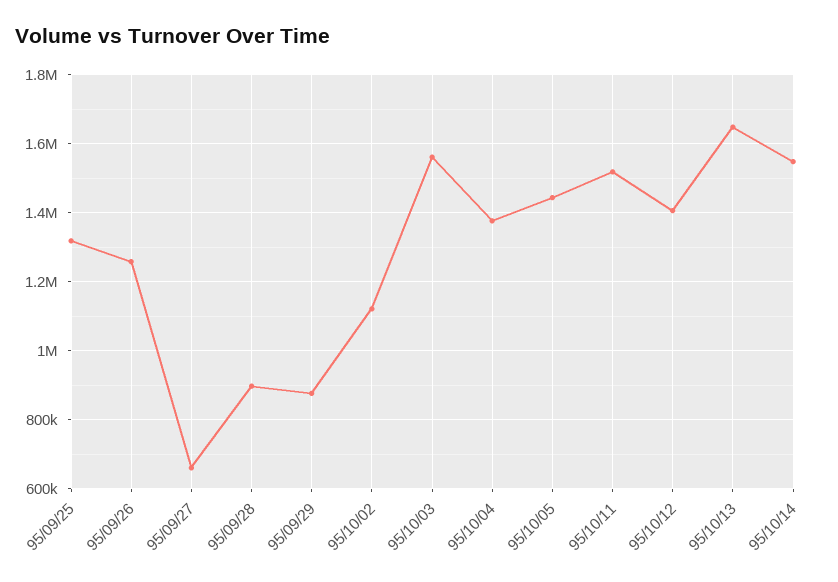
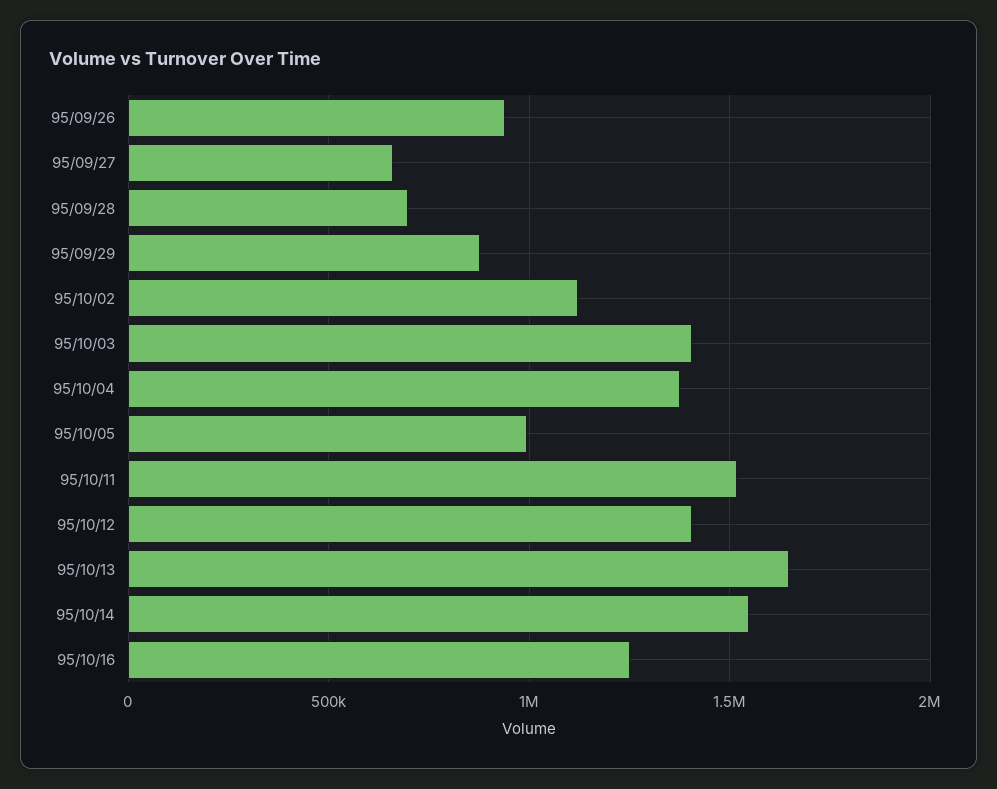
95/09/25: 1320000 -> none
95/09/26: 1260000 -> 950000
95/09/28: 900000 -> 700000
95/10/03: 1560000 -> 1400000
95/10/05: 1440000 -> 1000000
95/10/16: none -> 1250000

